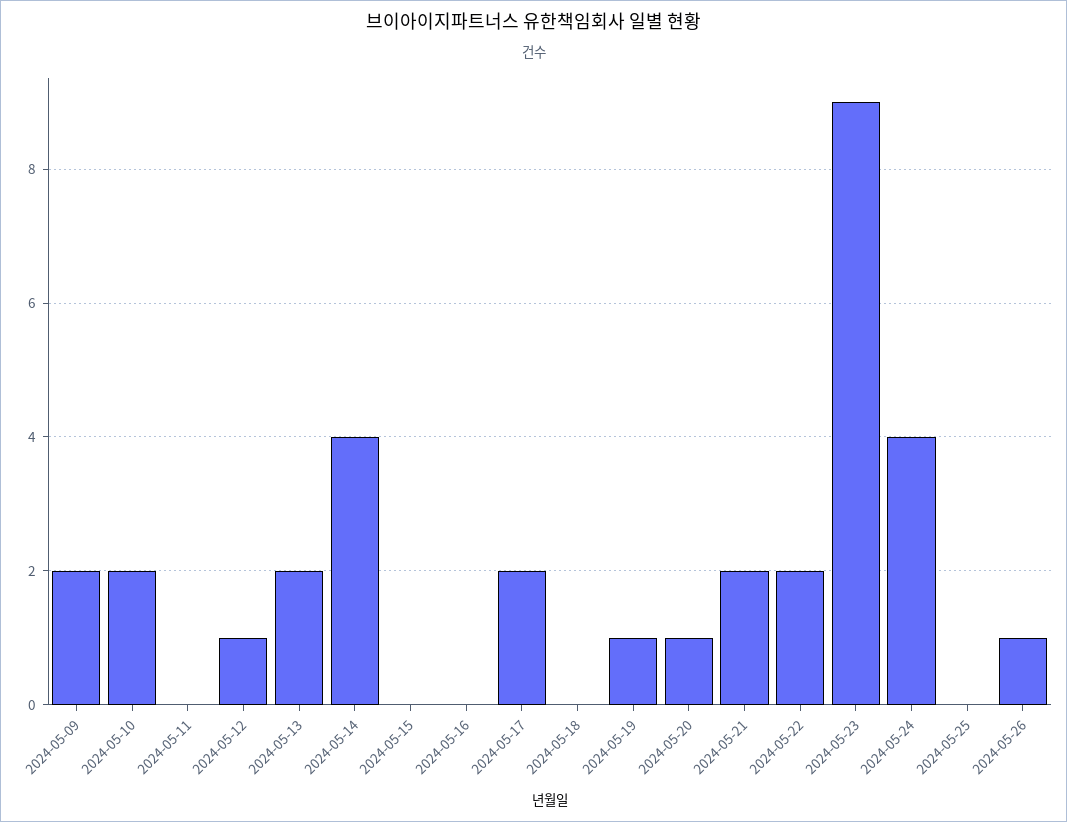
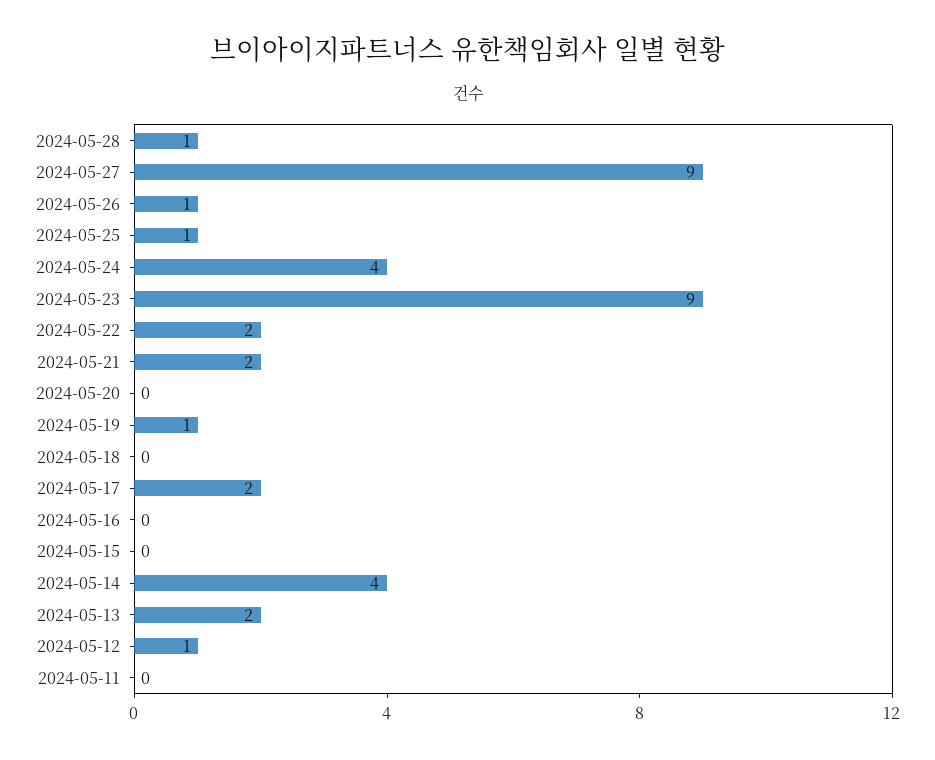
2024-05-09: 2 -> none
2024-05-10: 2 -> none
2024-05-20: 1 -> 0
2024-05-25: 0 -> 1
2024-05-28: none -> 1
2024-05-27: none -> 9

